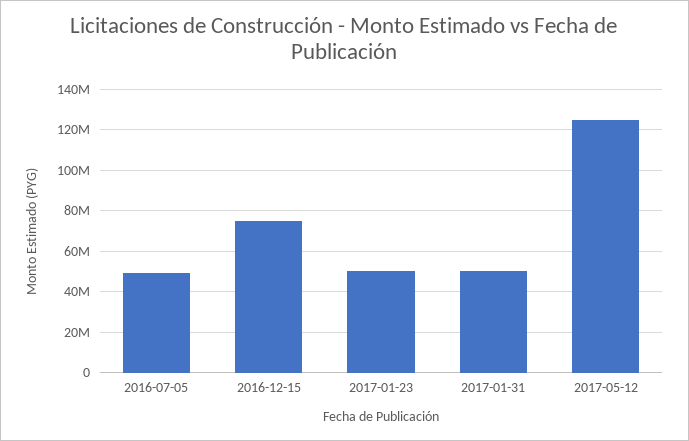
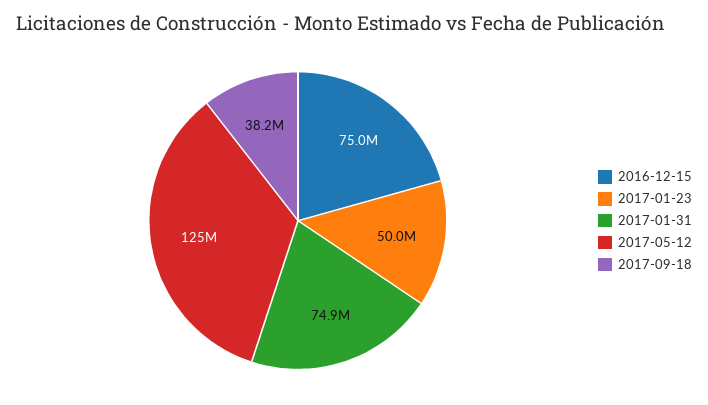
2016-07-05: 50000000 -> none
2017-01-31: 50000000 -> 74900000
2017-09-18: none -> 38200000

